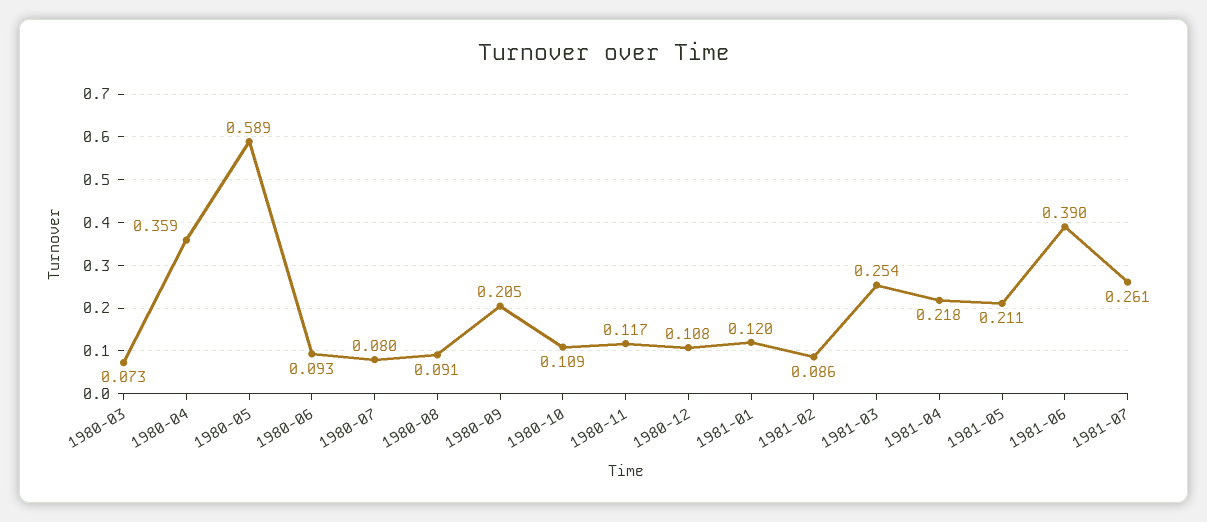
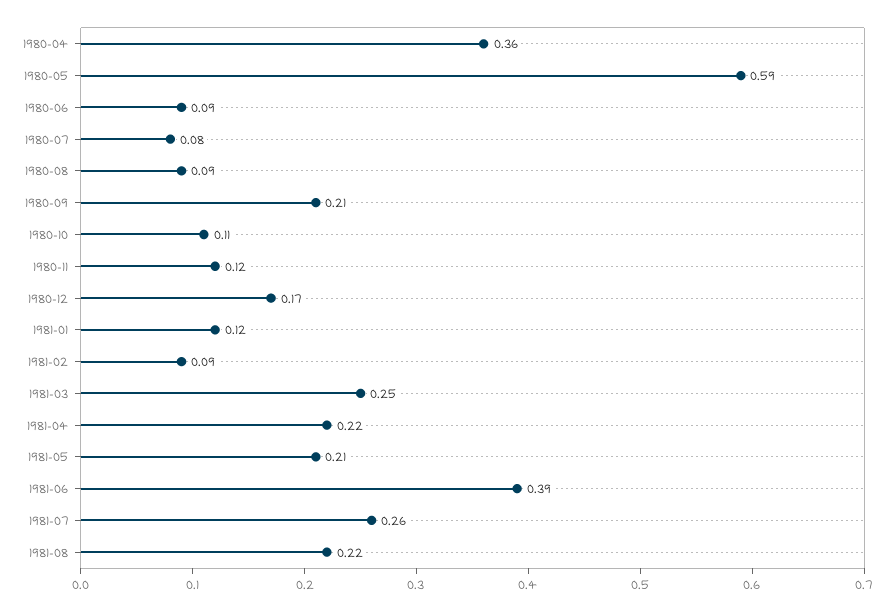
1980-03: 0.073 -> none
1980-12: 0.108 -> 0.17
1981-08: none -> 0.22

